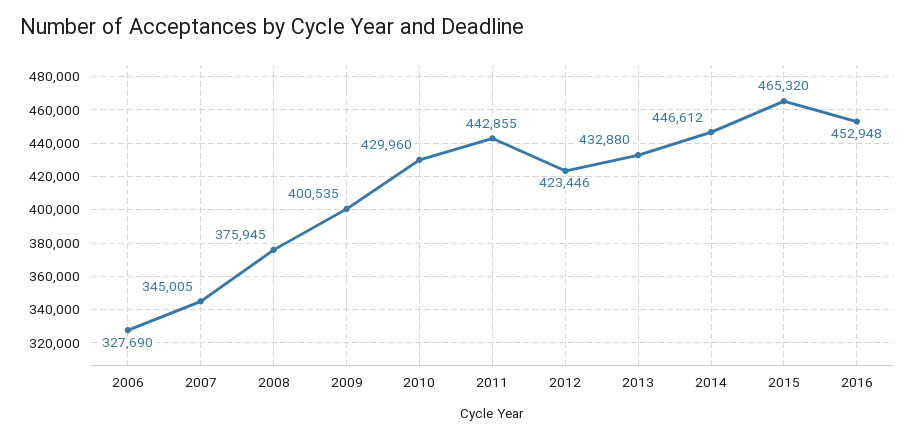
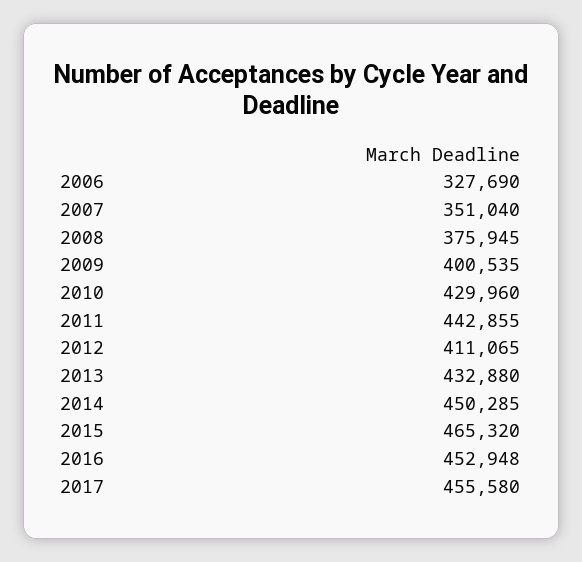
2007: 345005 -> 351040
2012: 423446 -> 411065
2014: 446612 -> 450285
2017: none -> 455580

